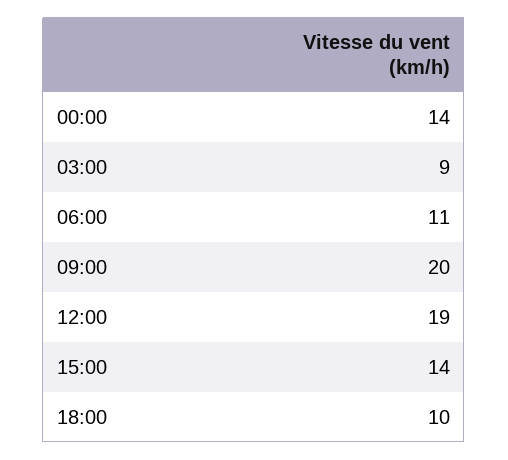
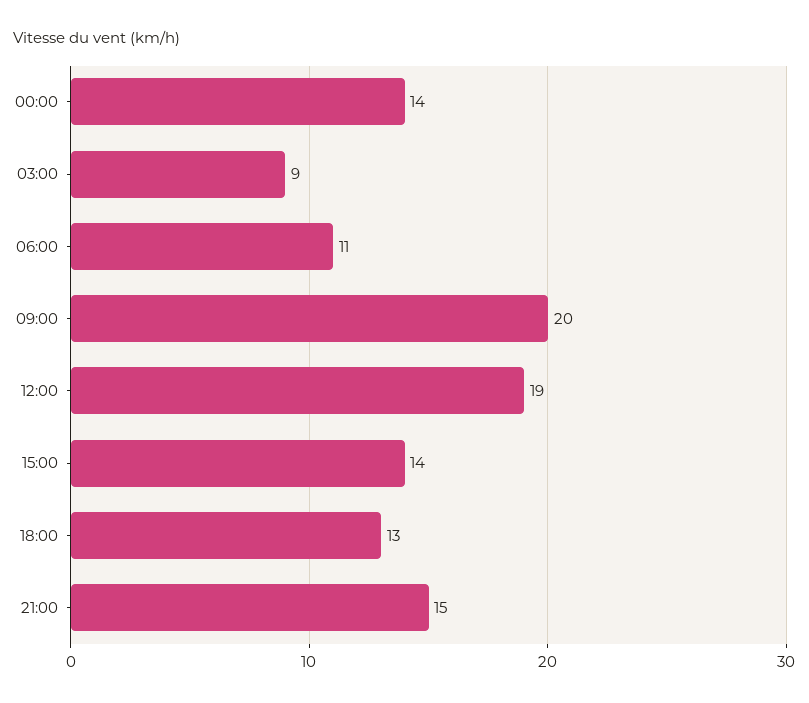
18:00: 10 -> 13
21:00: none -> 15

